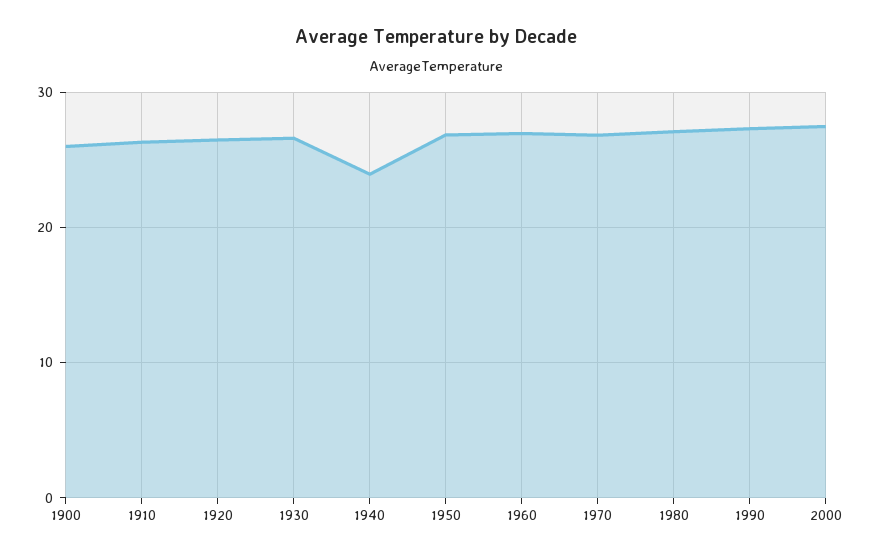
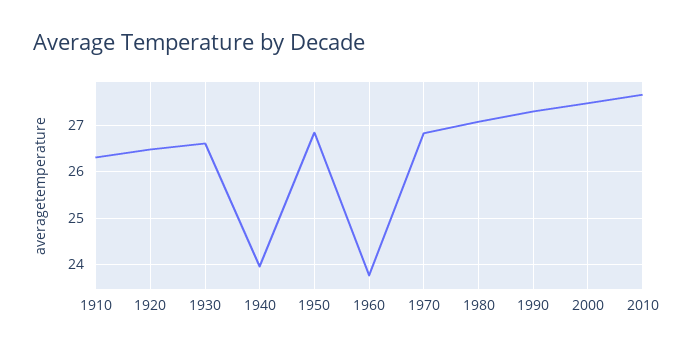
1900: 26 -> none
1960: 27 -> 23.8
2010: none -> 27.6

